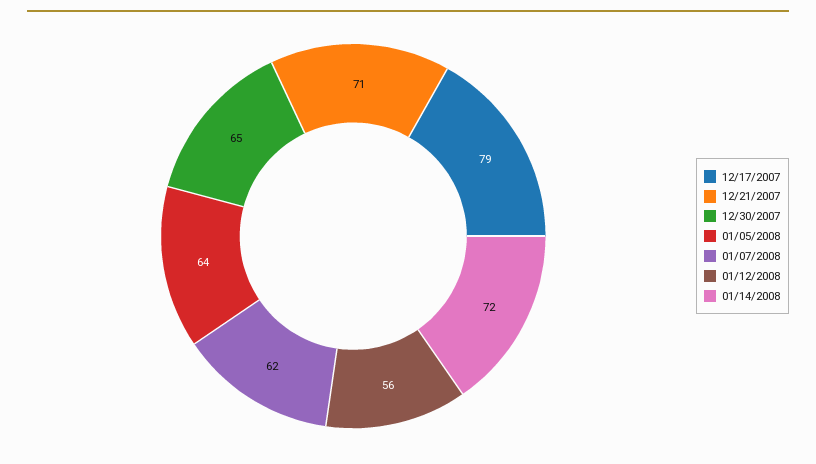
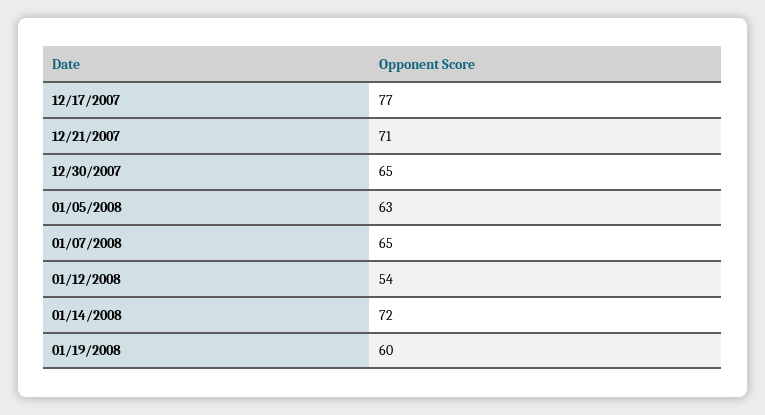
12/17/2007: 79 -> 77
01/05/2008: 64 -> 63
01/07/2008: 62 -> 65
01/12/2008: 56 -> 54
01/19/2008: none -> 60

